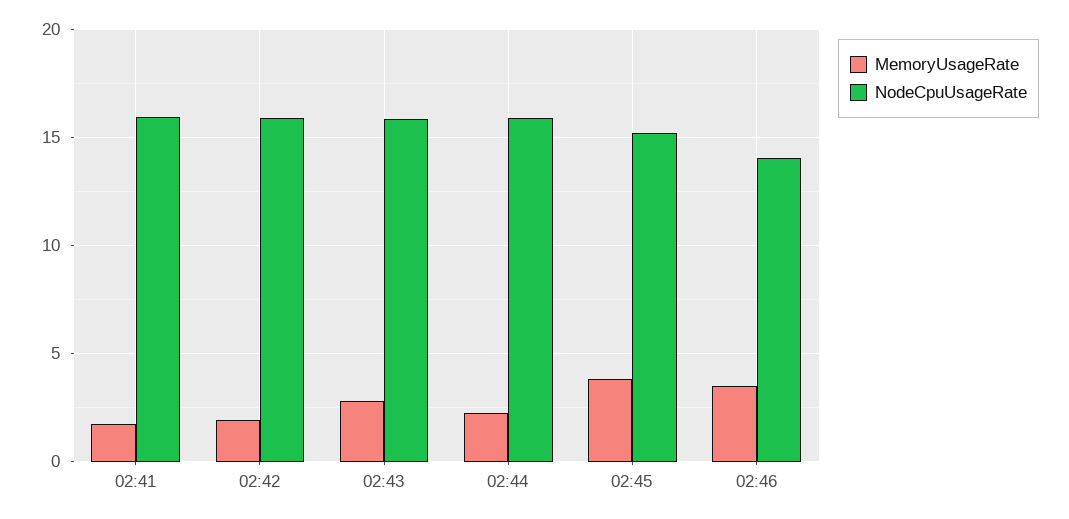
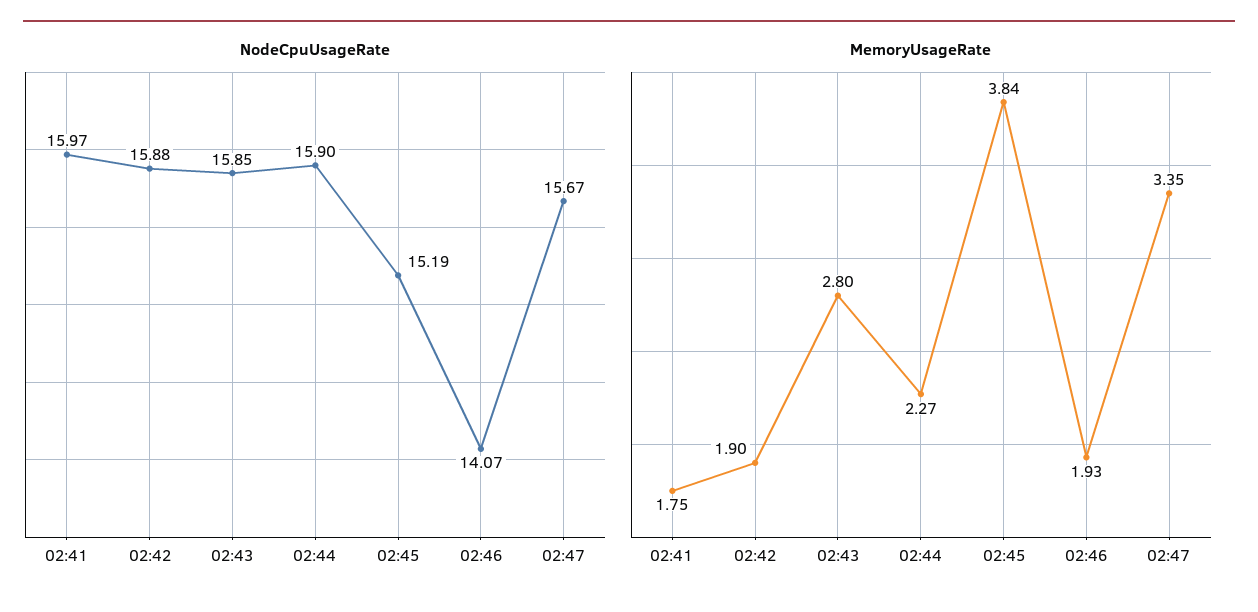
MemoryUsageRate, 02:46: 3.5 -> 1.93
NodeCpuUsageRate, 02:47: none -> 15.67
MemoryUsageRate, 02:47: none -> 3.35

